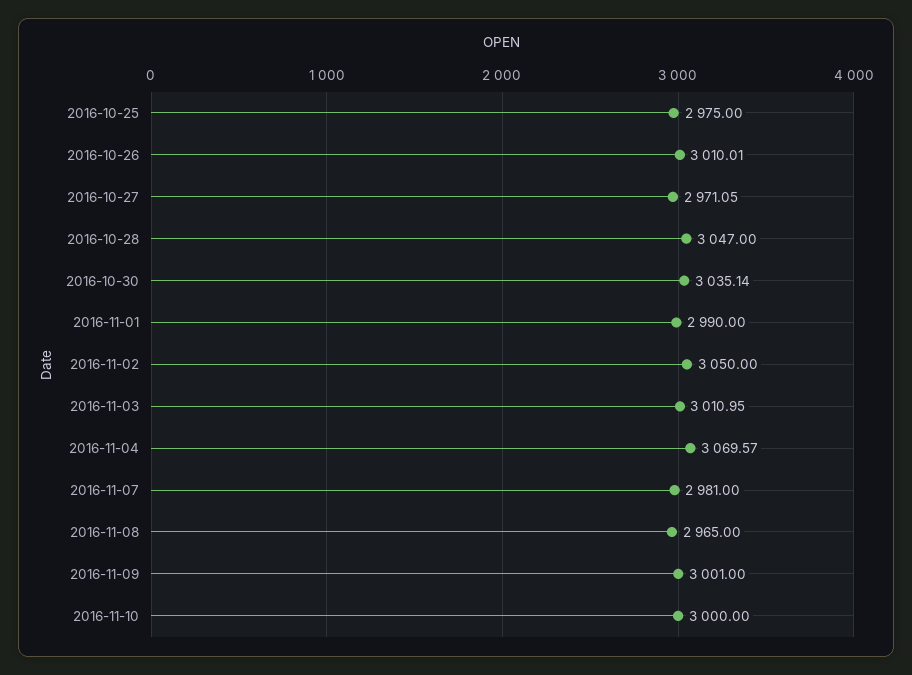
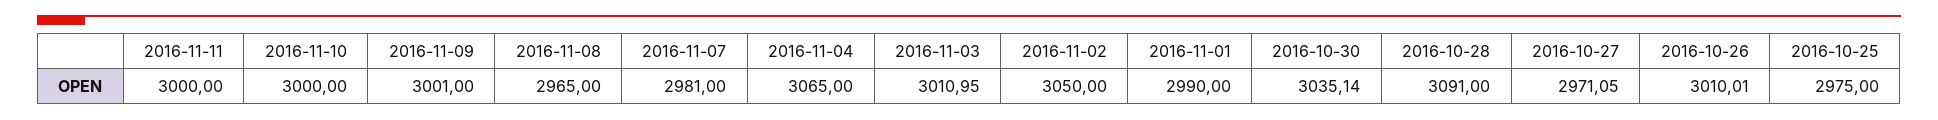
2016-10-28: 3047 -> 3091
2016-11-04: 3069.57 -> 3065
2016-11-11: none -> 3000

